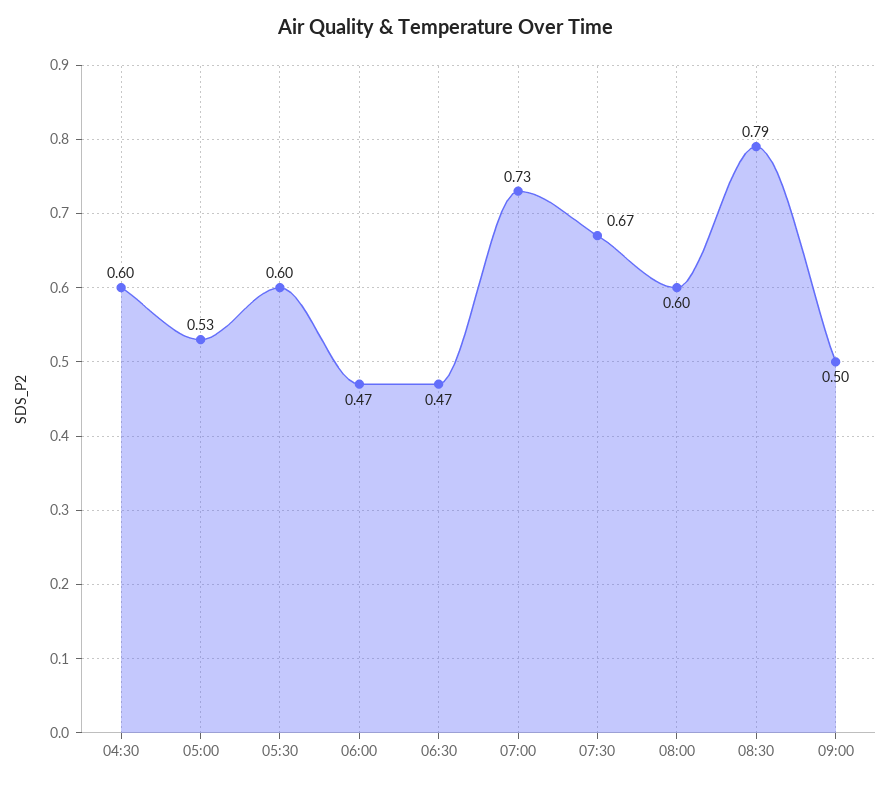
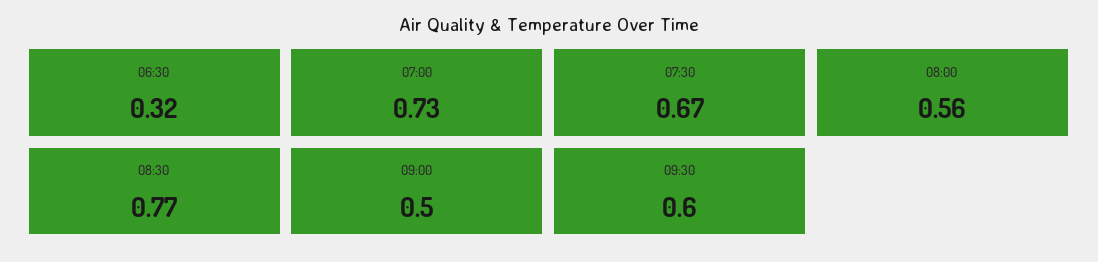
04:30: 0.6 -> none
05:00: 0.53 -> none
05:30: 0.6 -> none
06:00: 0.47 -> none
06:30: 0.47 -> 0.32
08:00: 0.6 -> 0.56
08:30: 0.79 -> 0.77
09:30: none -> 0.6

